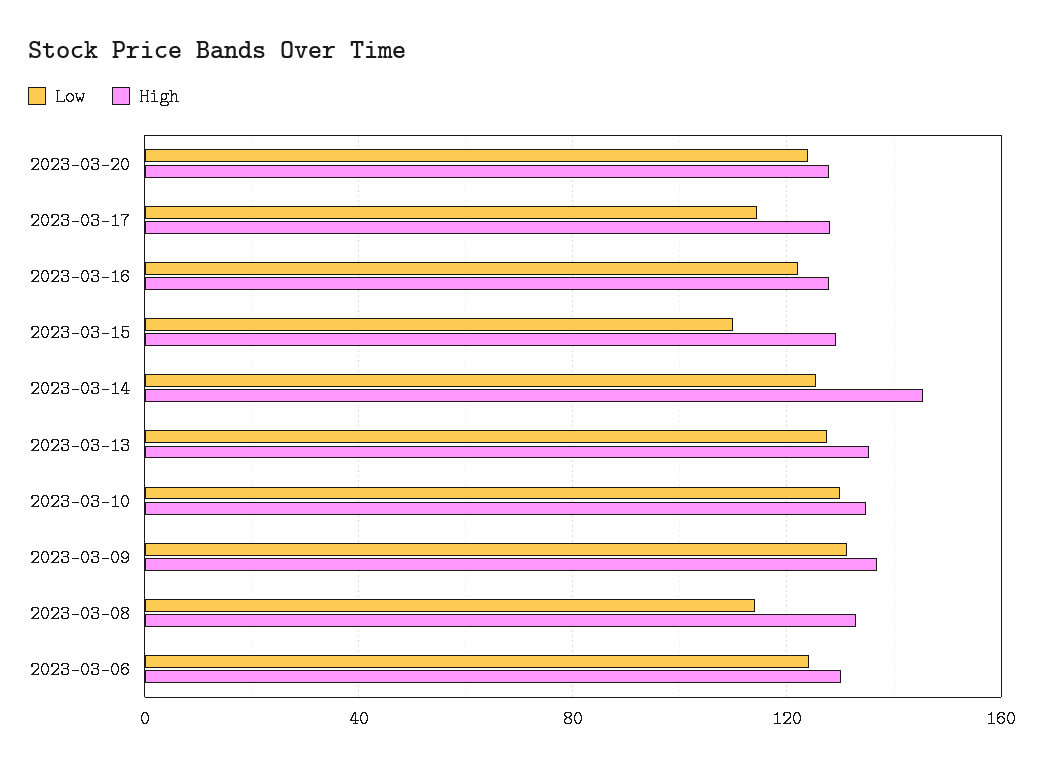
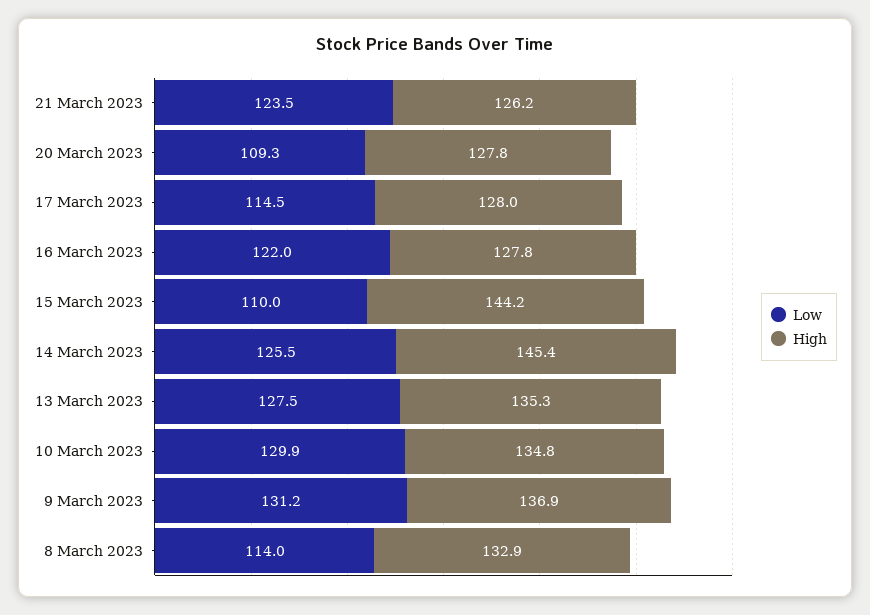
Low, 2023-03-20: 125 -> 109.3
High, 2023-03-15: 130 -> 144.2
Low, 2023-03-06: 125 -> none
High, 2023-03-06: 130 -> none
Low, 21 March 2023: none -> 123.5
High, 21 March 2023: none -> 126.2

